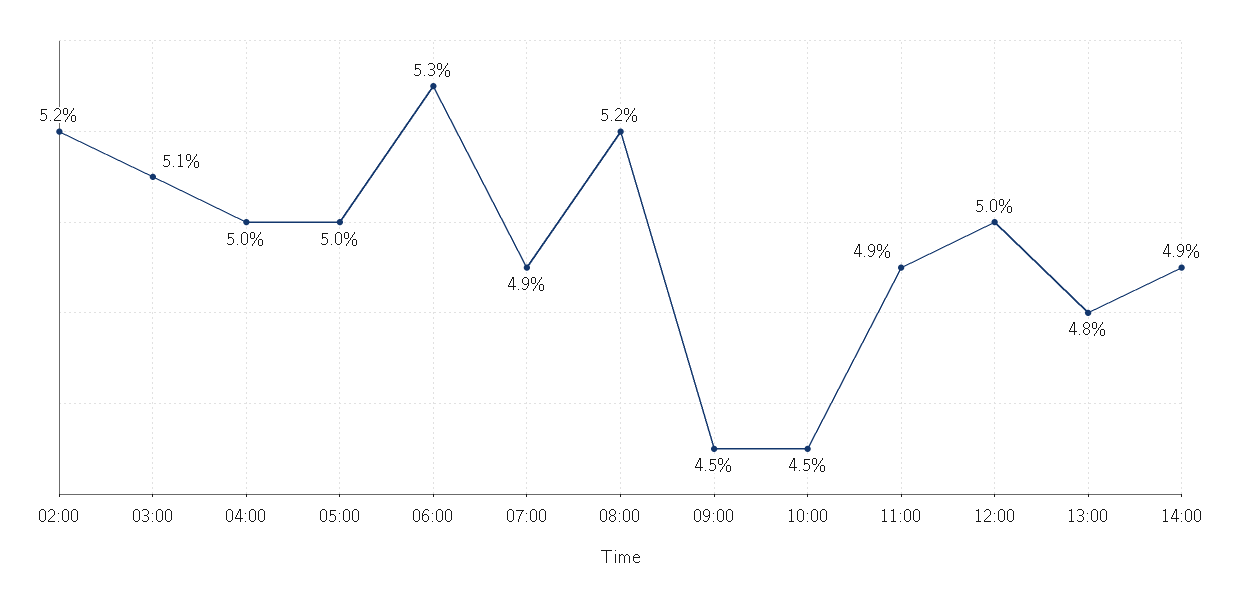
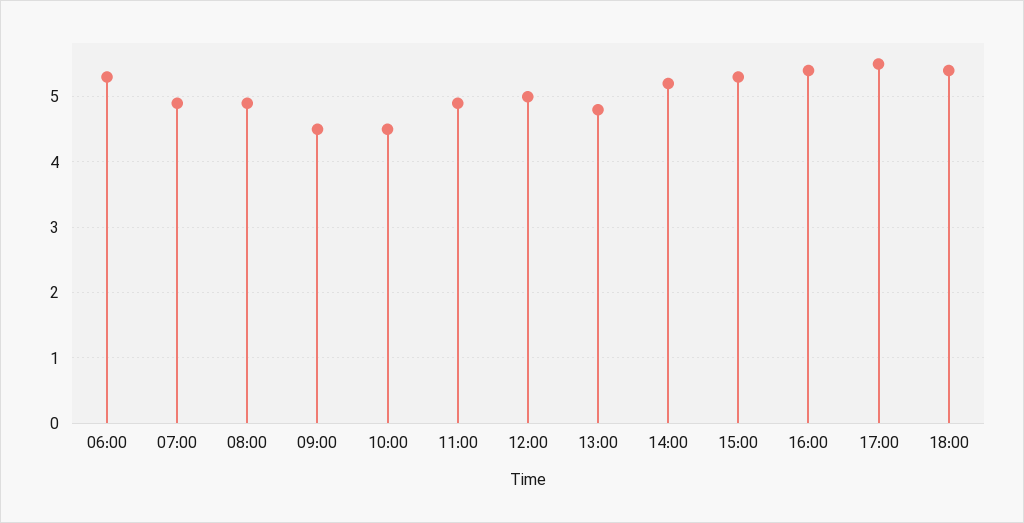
02:00: 5.2 -> none
03:00: 5.1 -> none
04:00: 5 -> none
05:00: 5 -> none
08:00: 5.2 -> 4.9
14:00: 4.9 -> 5.2
15:00: none -> 5.3
16:00: none -> 5.4
17:00: none -> 5.5
18:00: none -> 5.4

